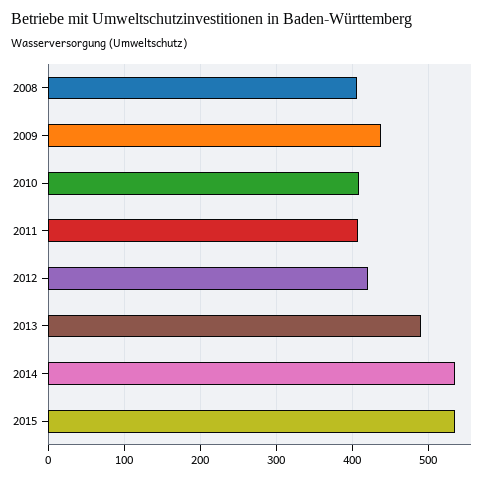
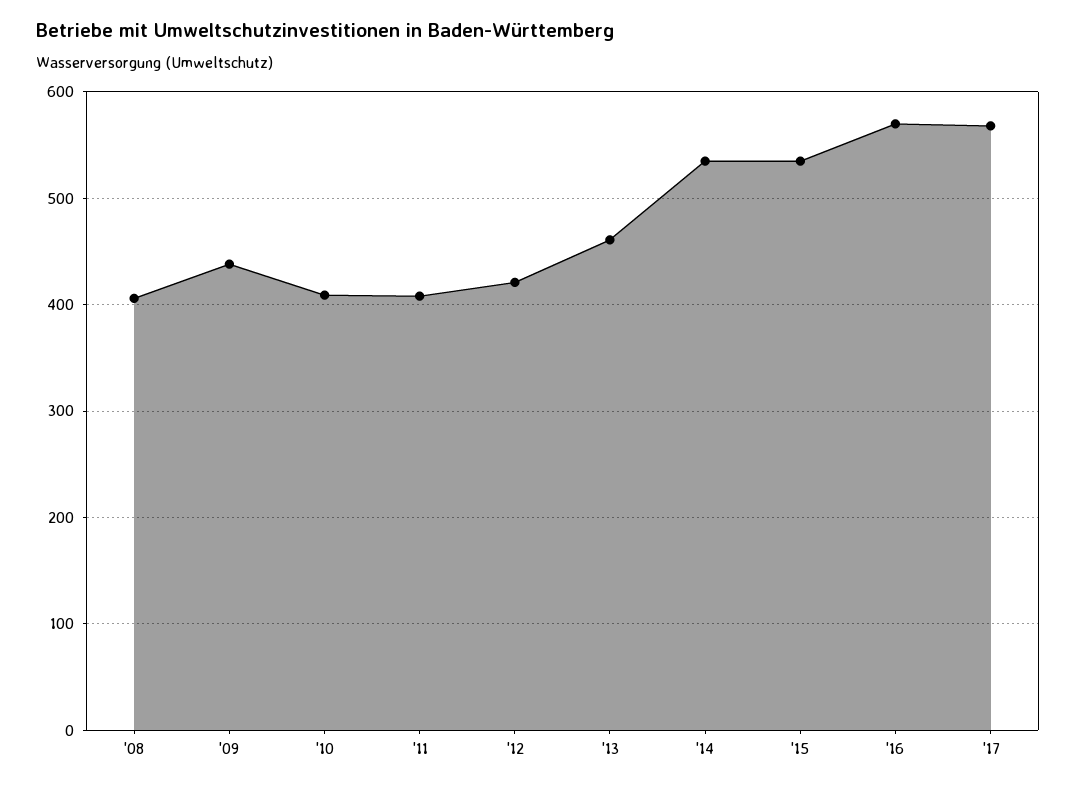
2013: 490 -> 460
'16: none -> 570
'17: none -> 570

